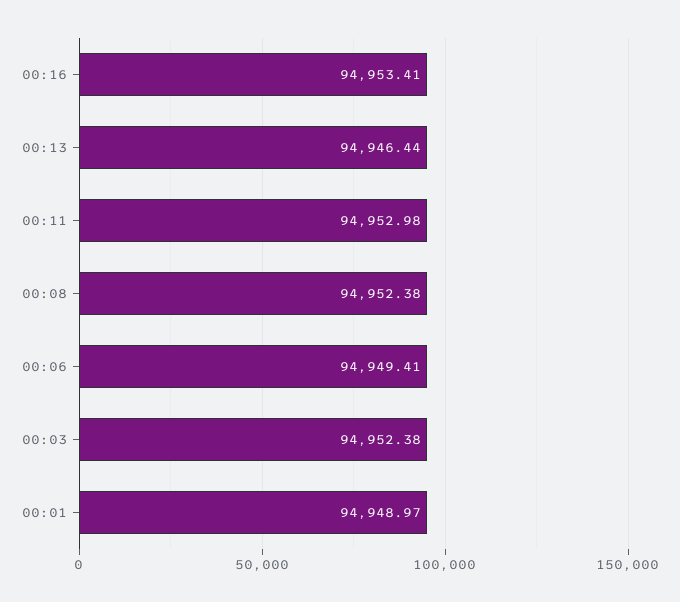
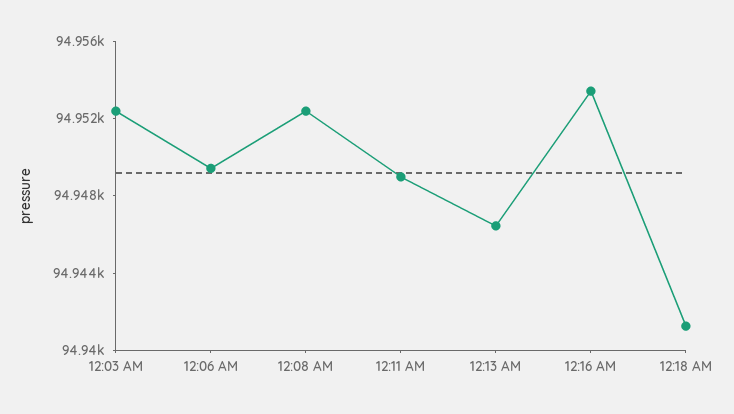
00:11: 94952.98 -> 94949
00:01: 94948.97 -> none
12:18 AM: none -> 94941

